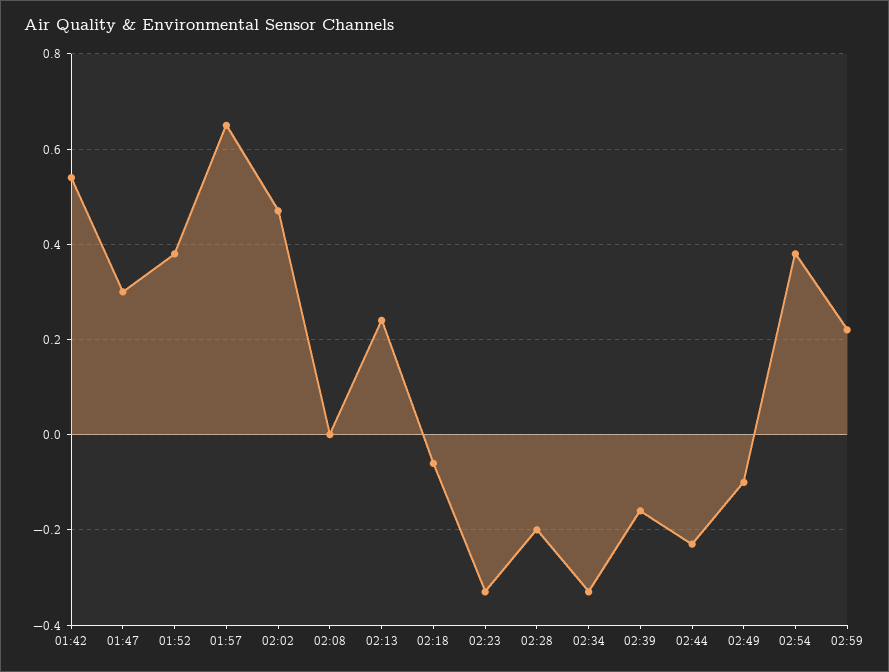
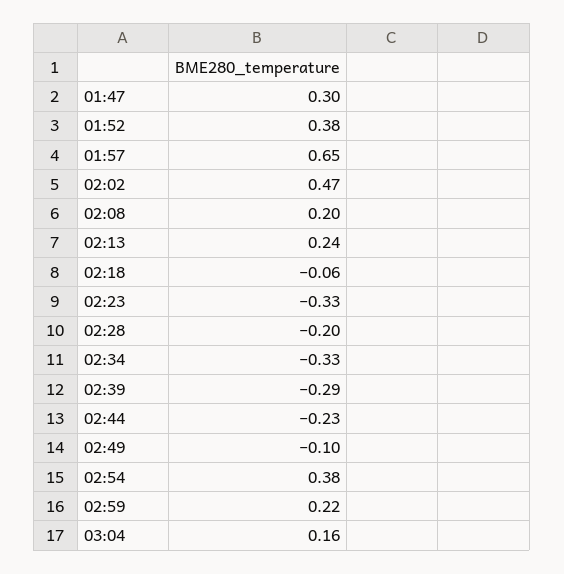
01:42: 0.55 -> none
02:08: 0 -> 0.2
02:39: -0.15 -> -0.29
03:04: none -> 0.16

